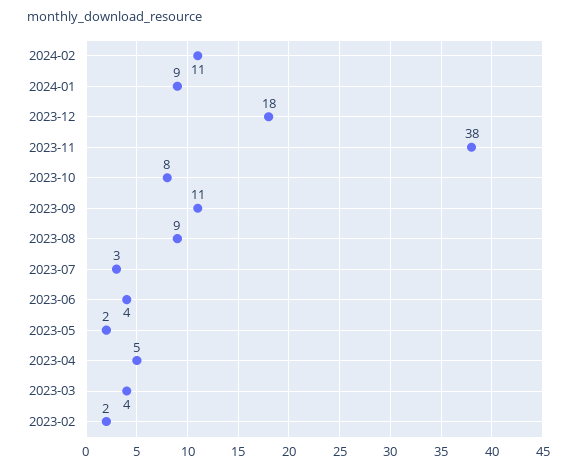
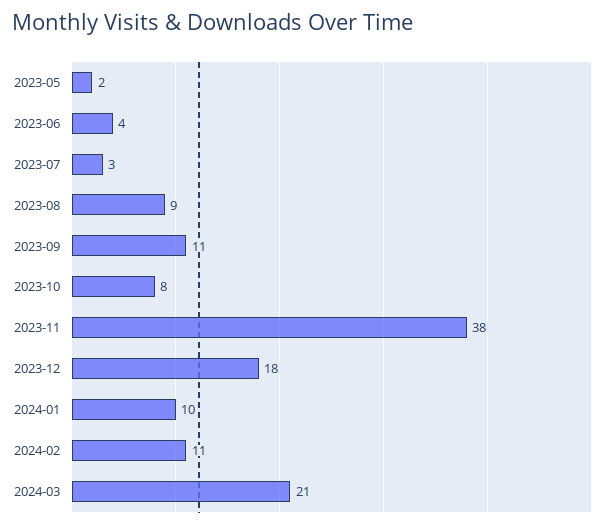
2024-01: 9 -> 10
2023-04: 5 -> none
2023-03: 4 -> none
2023-02: 2 -> none
2024-03: none -> 21

